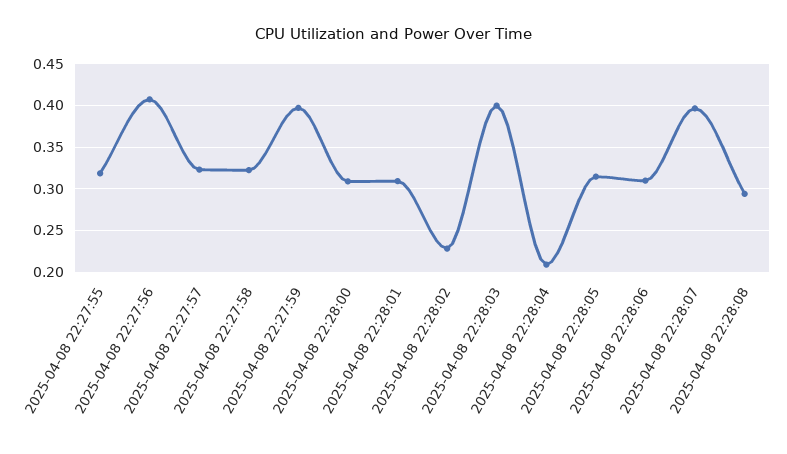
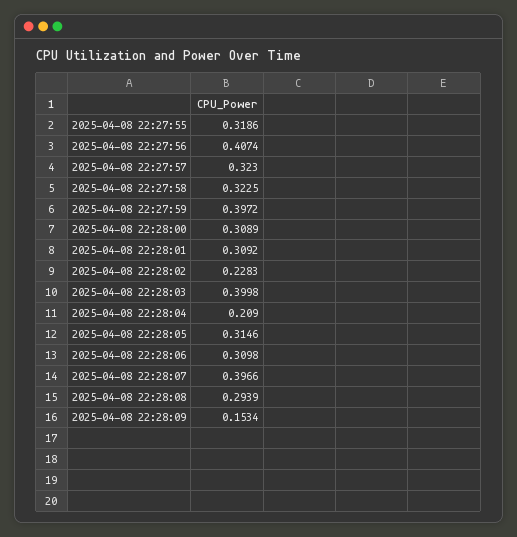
2025-04-08 22:28:09: none -> 0.1534

